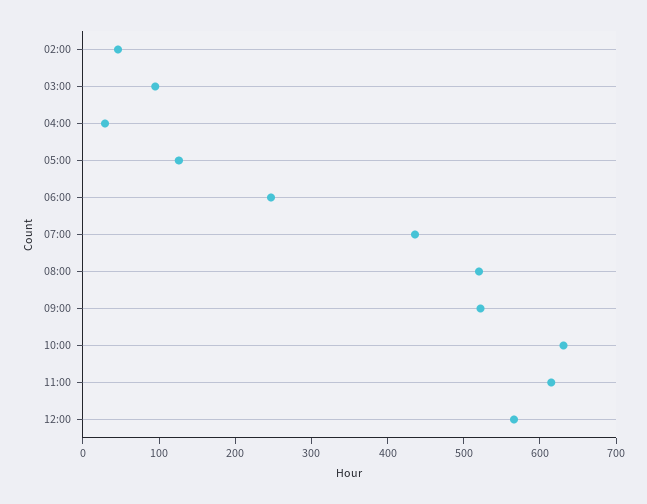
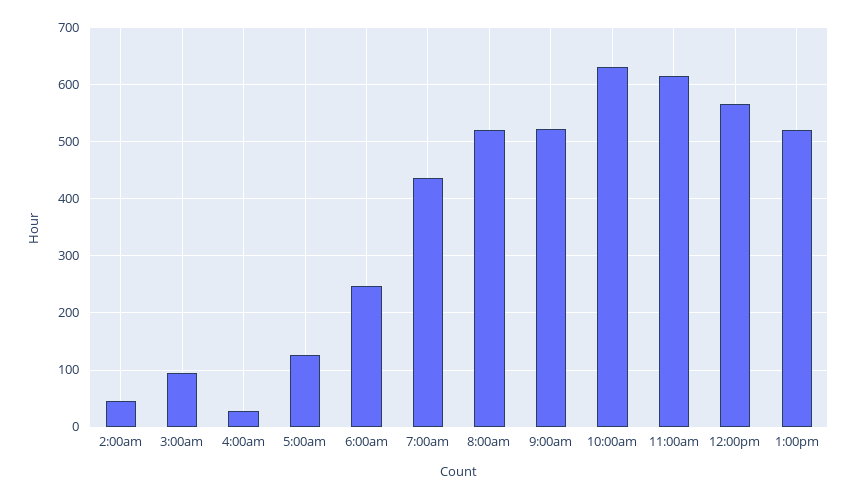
1:00pm: none -> 520

